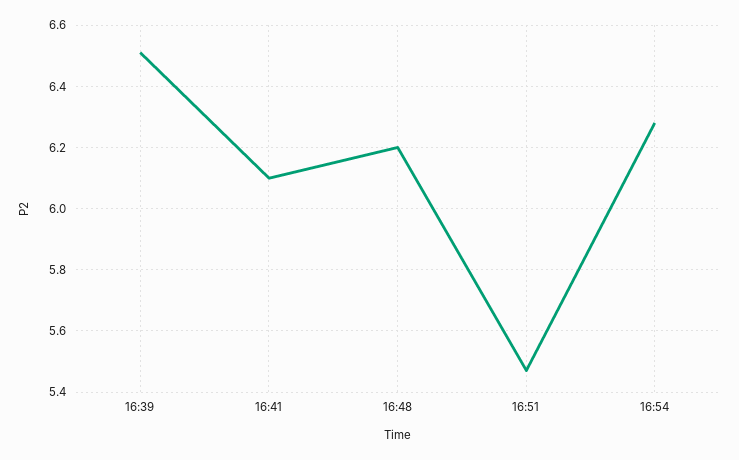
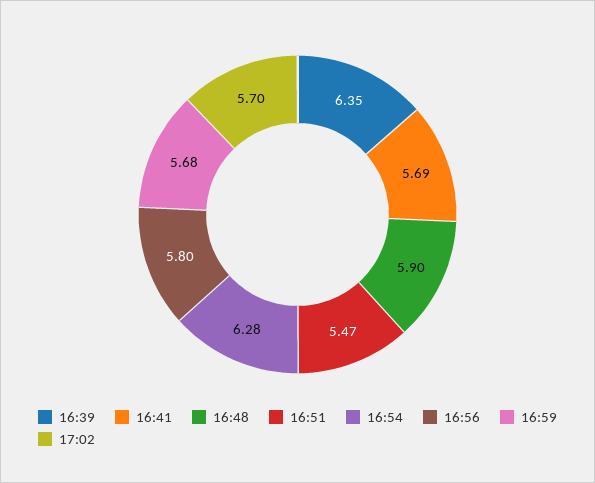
16:39: 6.5 -> 6.35
16:41: 6.1 -> 5.69
16:48: 6.2 -> 5.9
16:56: none -> 5.8
16:59: none -> 5.68
17:02: none -> 5.7

